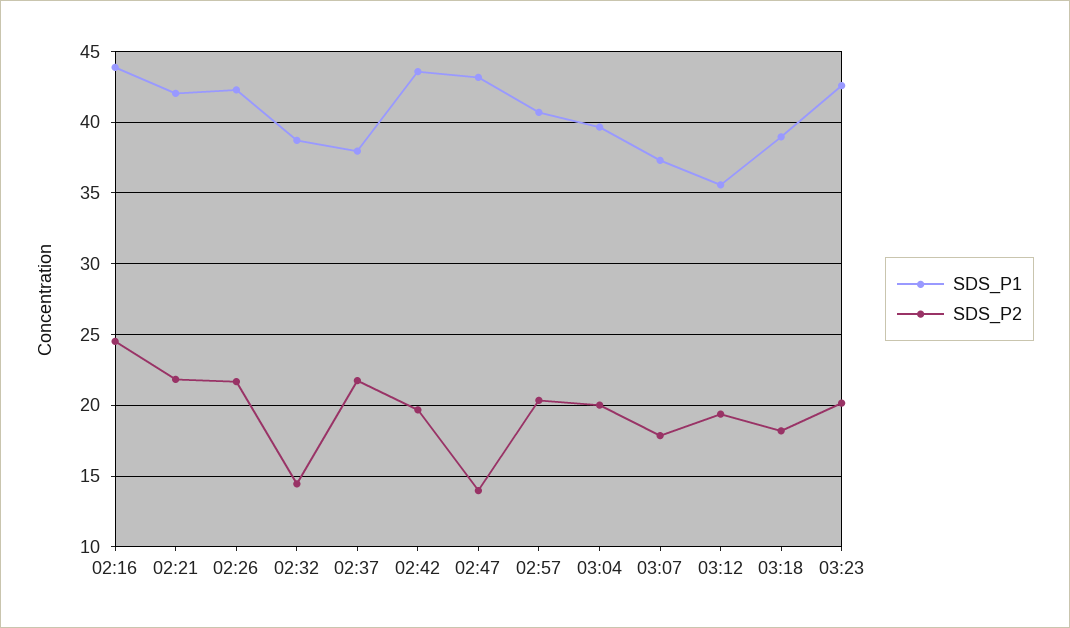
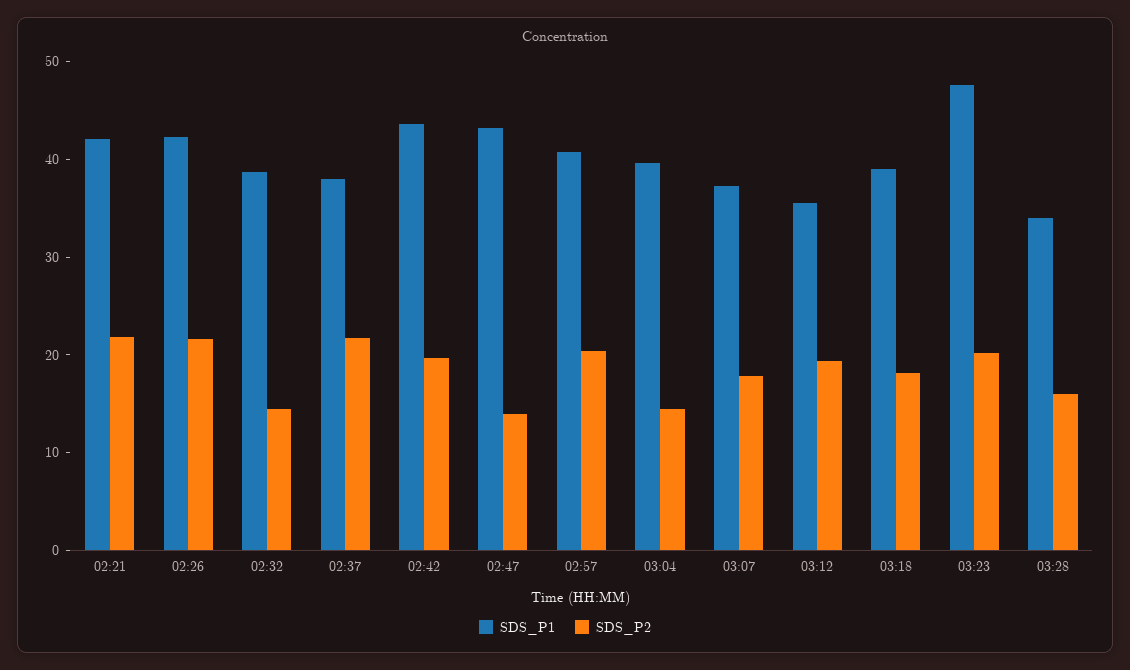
SDS_P1, 02:16: 44 -> none
SDS_P2, 02:16: 24.5 -> none
SDS_P2, 03:04: 20 -> 14
SDS_P1, 03:23: 42.5 -> 48
SDS_P1, 03:28: none -> 34
SDS_P2, 03:28: none -> 16

